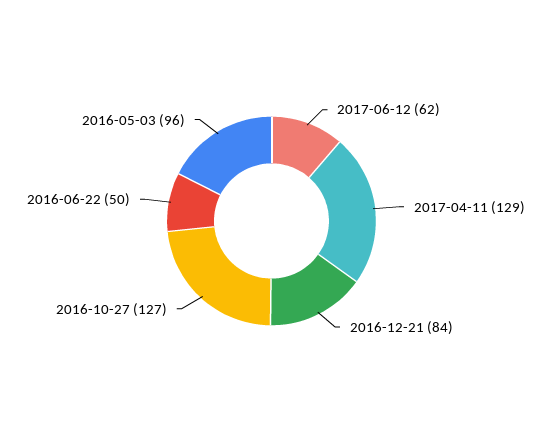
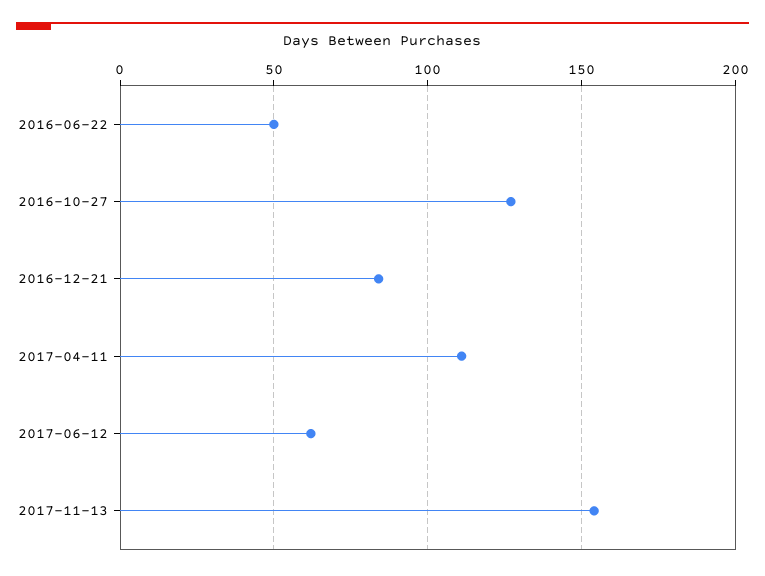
2017-04-11: 129 -> 110
2016-05-03: 96 -> none
2017-11-13: none -> 155

